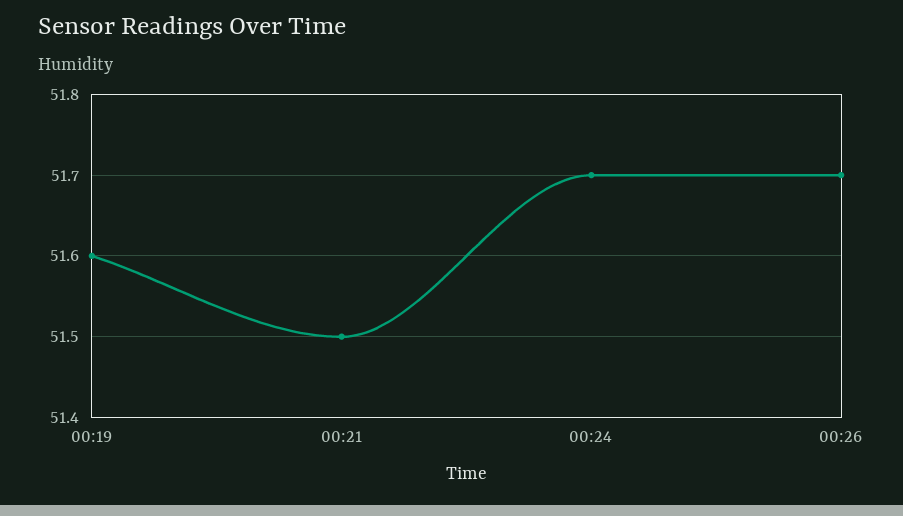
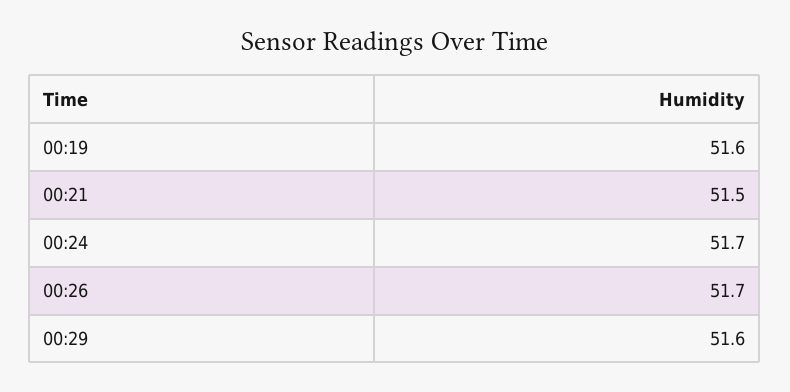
00:29: none -> 51.6

